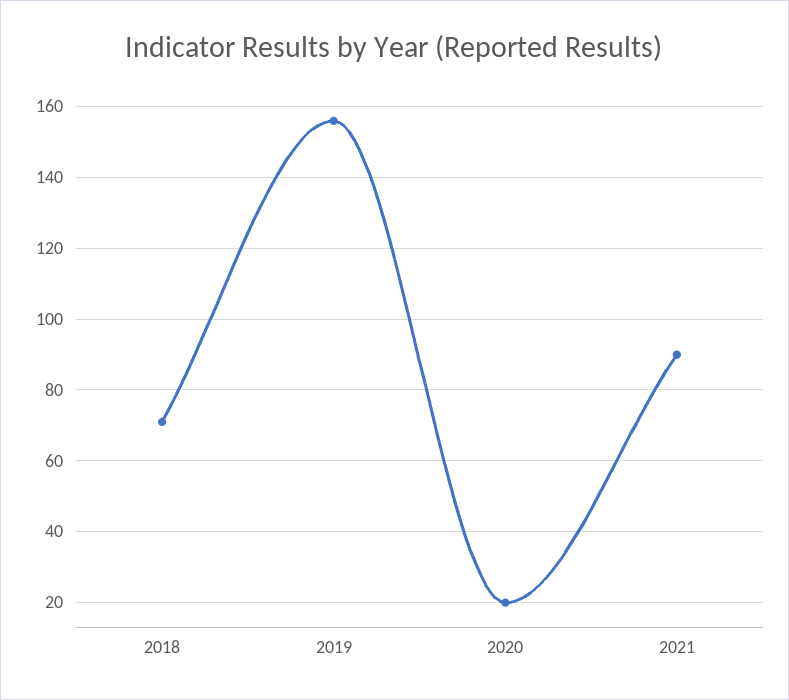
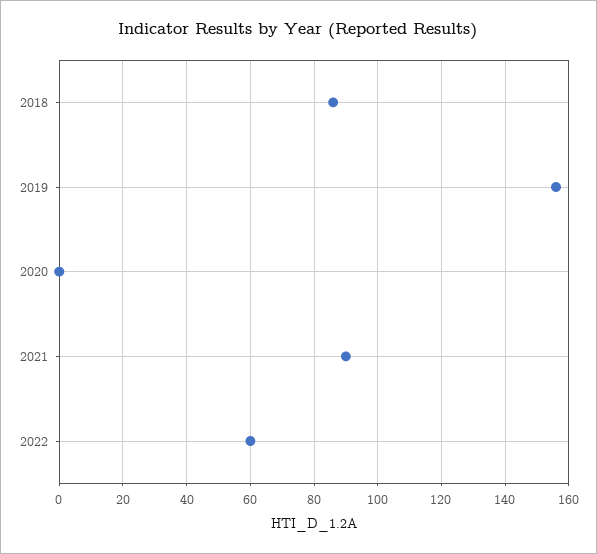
2018: 70 -> 85
2020: 20 -> 0
2022: none -> 60

